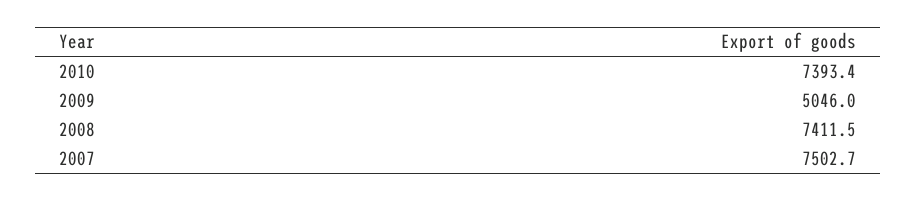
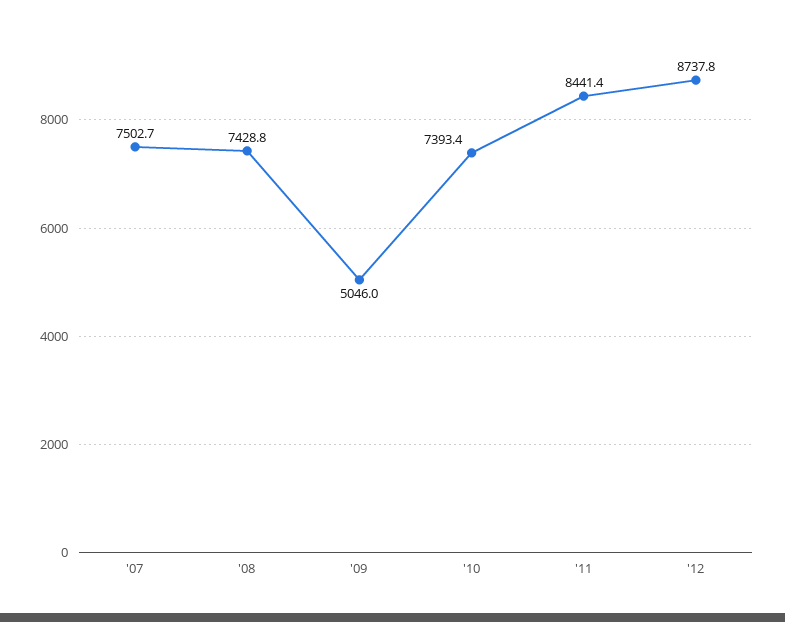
2008: 7411.5 -> 7428.8
'11: none -> 8441.4
'12: none -> 8737.8

